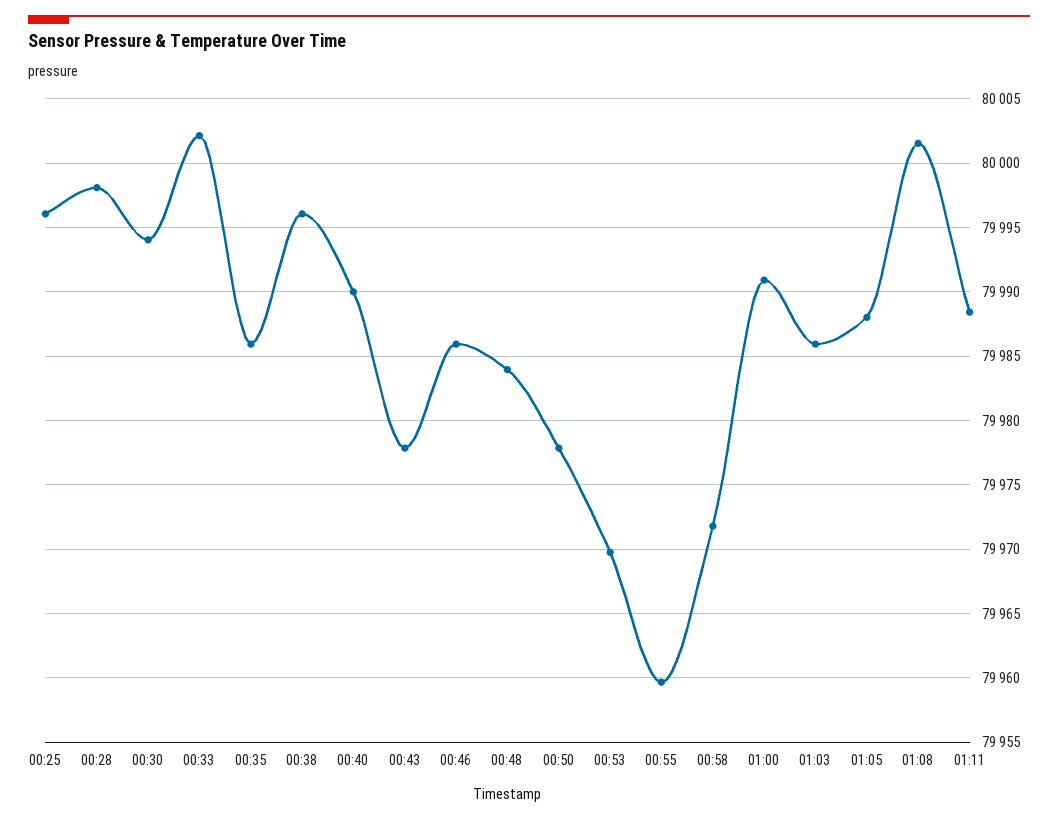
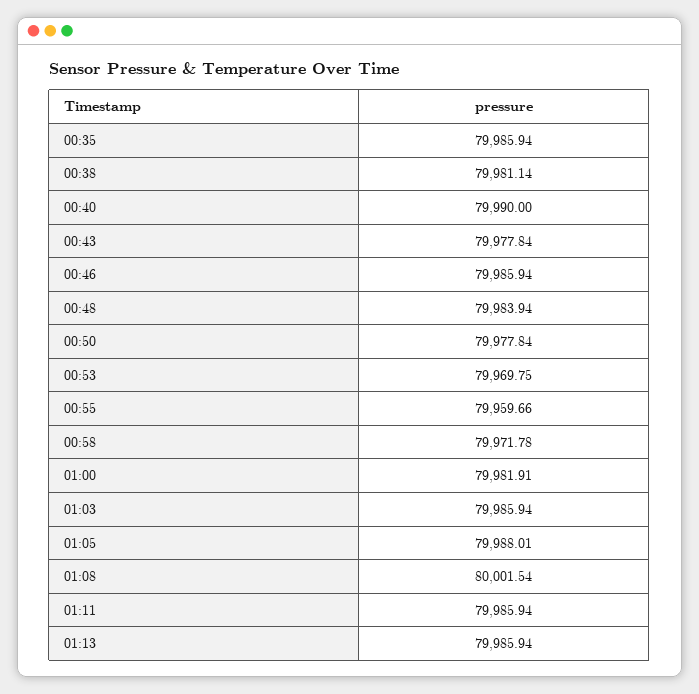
00:25: 79996 -> none
00:28: 79998 -> none
00:30: 79994 -> none
00:33: 80002 -> none
00:38: 79996 -> 79981.14
01:00: 79991 -> 79981.91
01:11: 79988.5 -> 79985.94
01:13: none -> 79985.94

